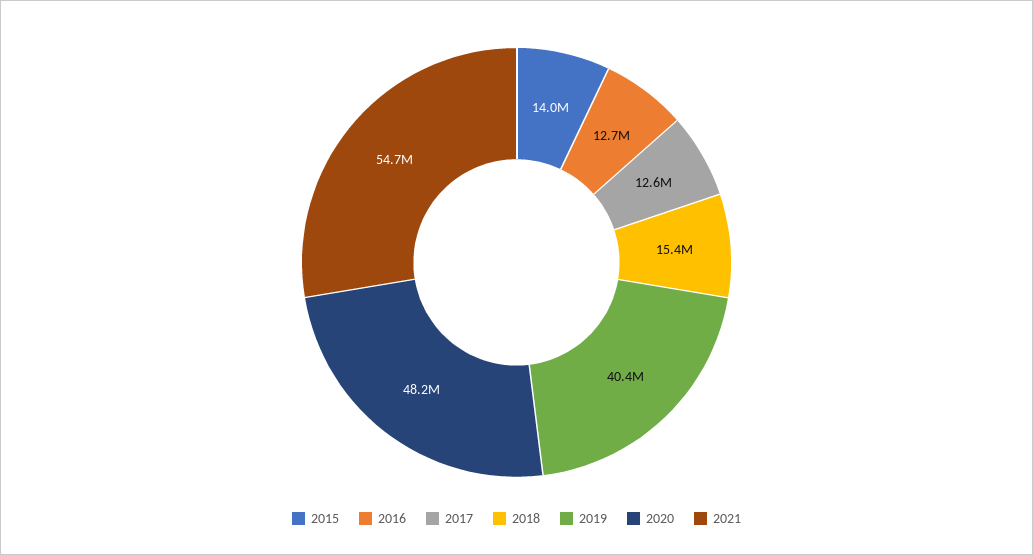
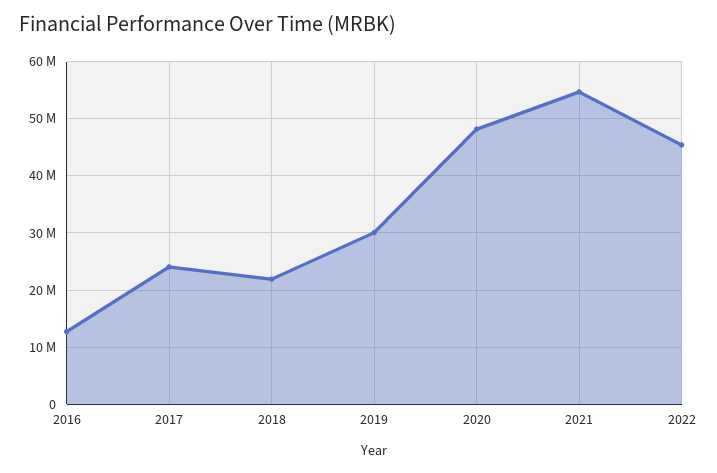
2015: 14000000 -> none
2017: 12600000 -> 24000000
2018: 15400000 -> 22000000
2019: 40400000 -> 30000000
2022: none -> 46000000

